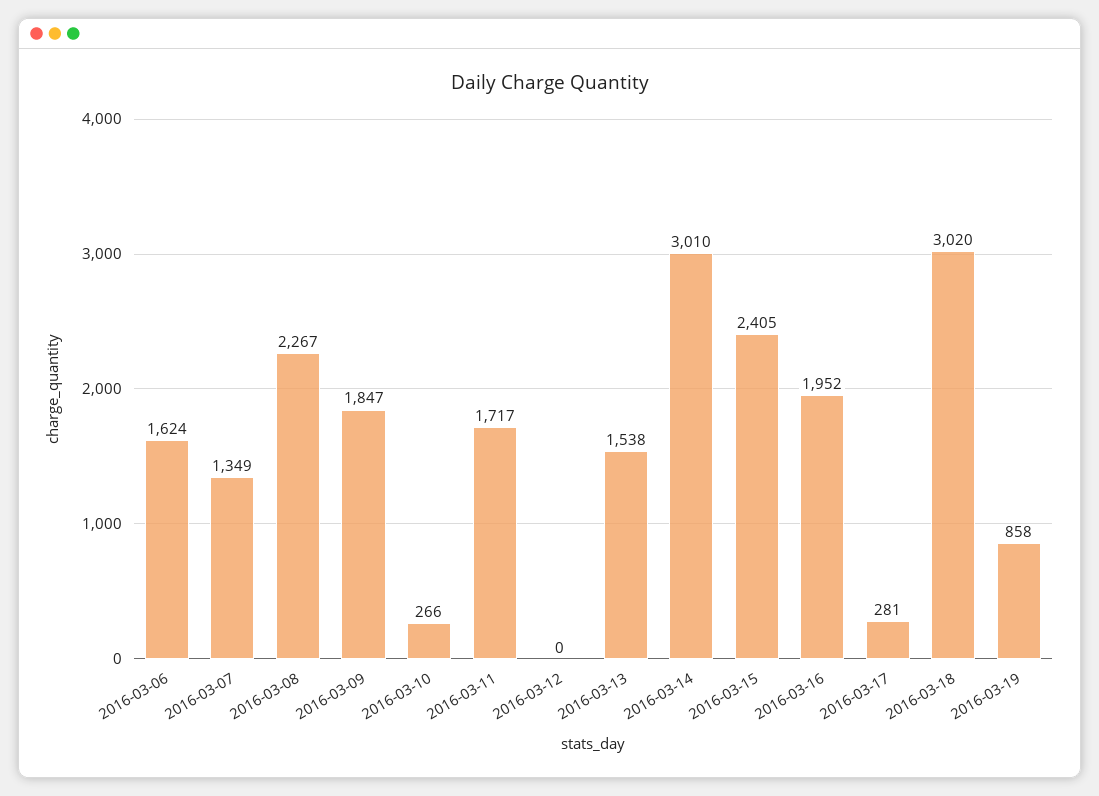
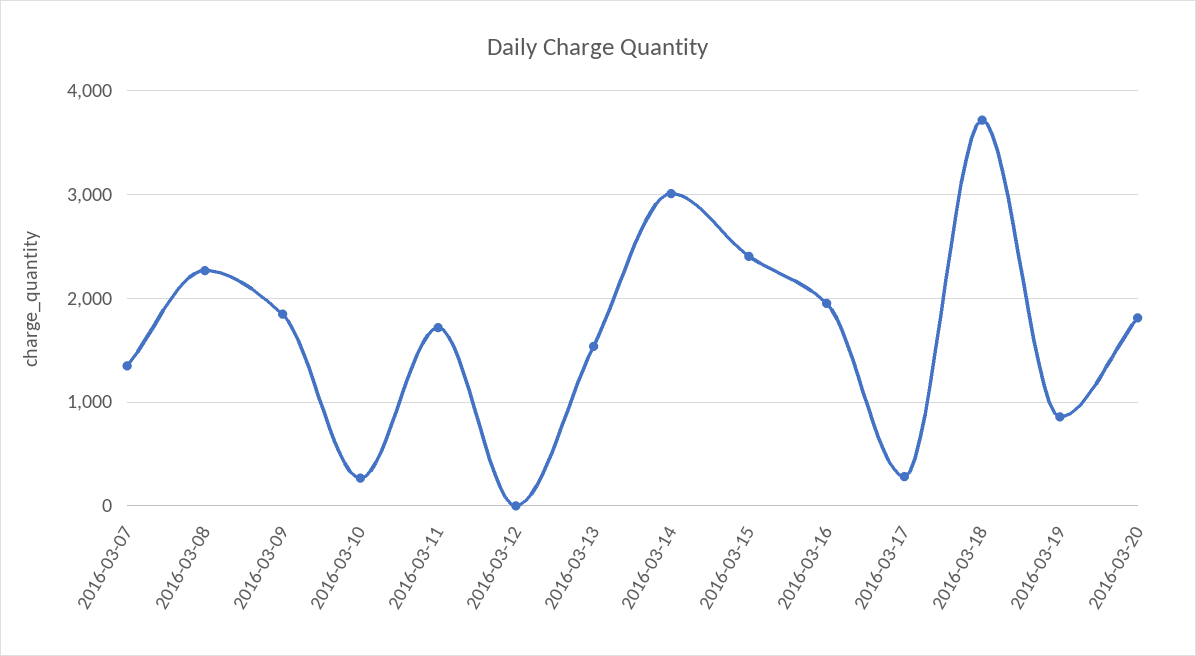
2016-03-06: 1624 -> none
2016-03-18: 3020 -> 3700
2016-03-20: none -> 1800

